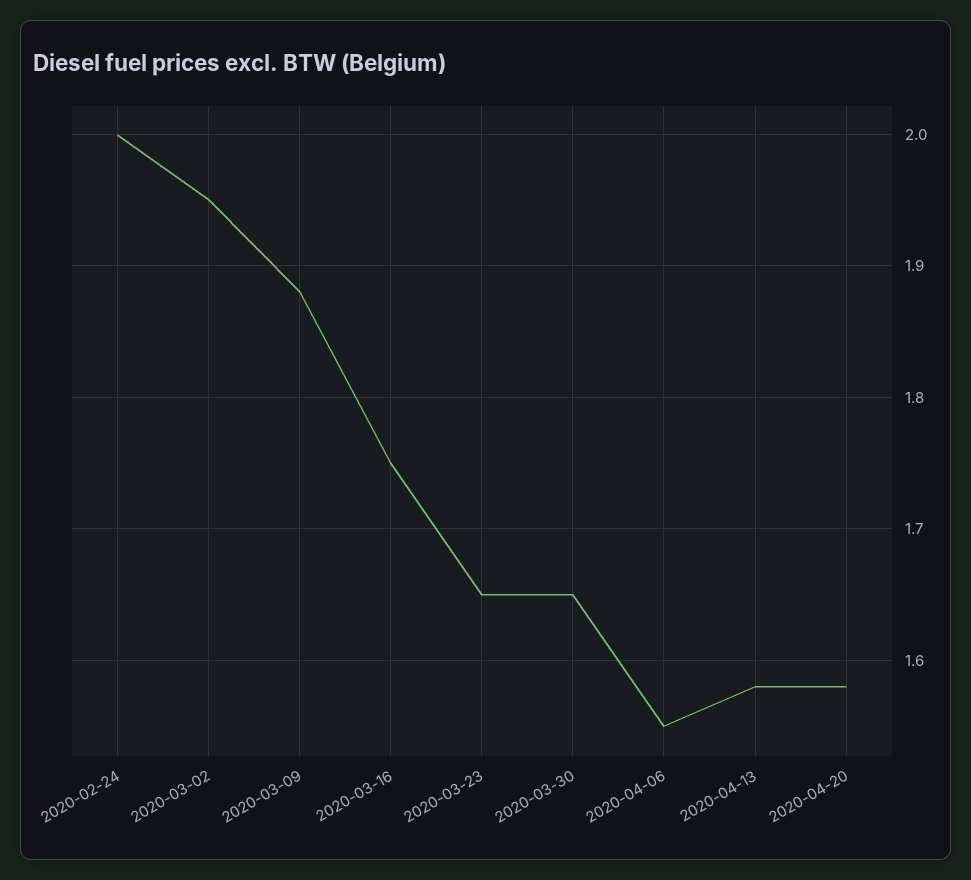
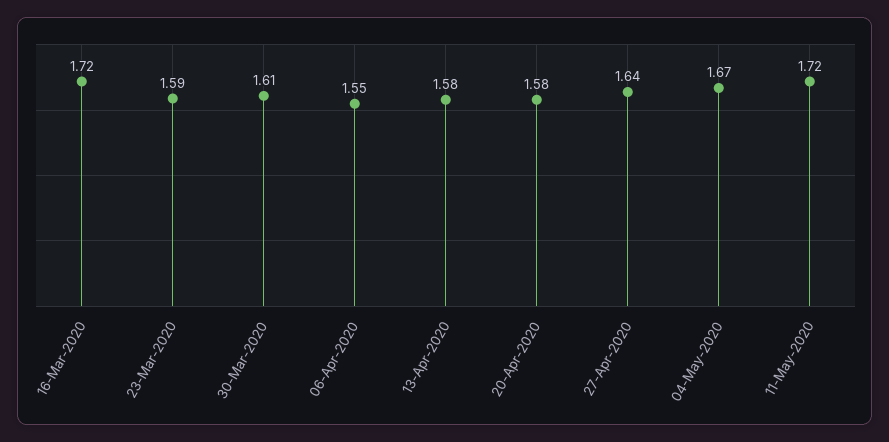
2020-02-24: 2 -> none
2020-03-02: 1.95 -> none
2020-03-09: 1.88 -> none
2020-03-16: 1.75 -> 1.72
2020-03-23: 1.65 -> 1.59
2020-03-30: 1.65 -> 1.61
27-Apr-2020: none -> 1.64
04-May-2020: none -> 1.67
11-May-2020: none -> 1.72

